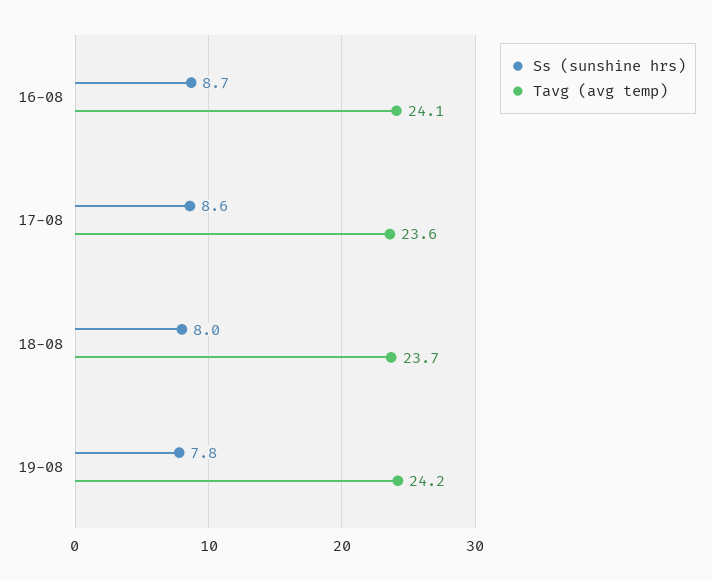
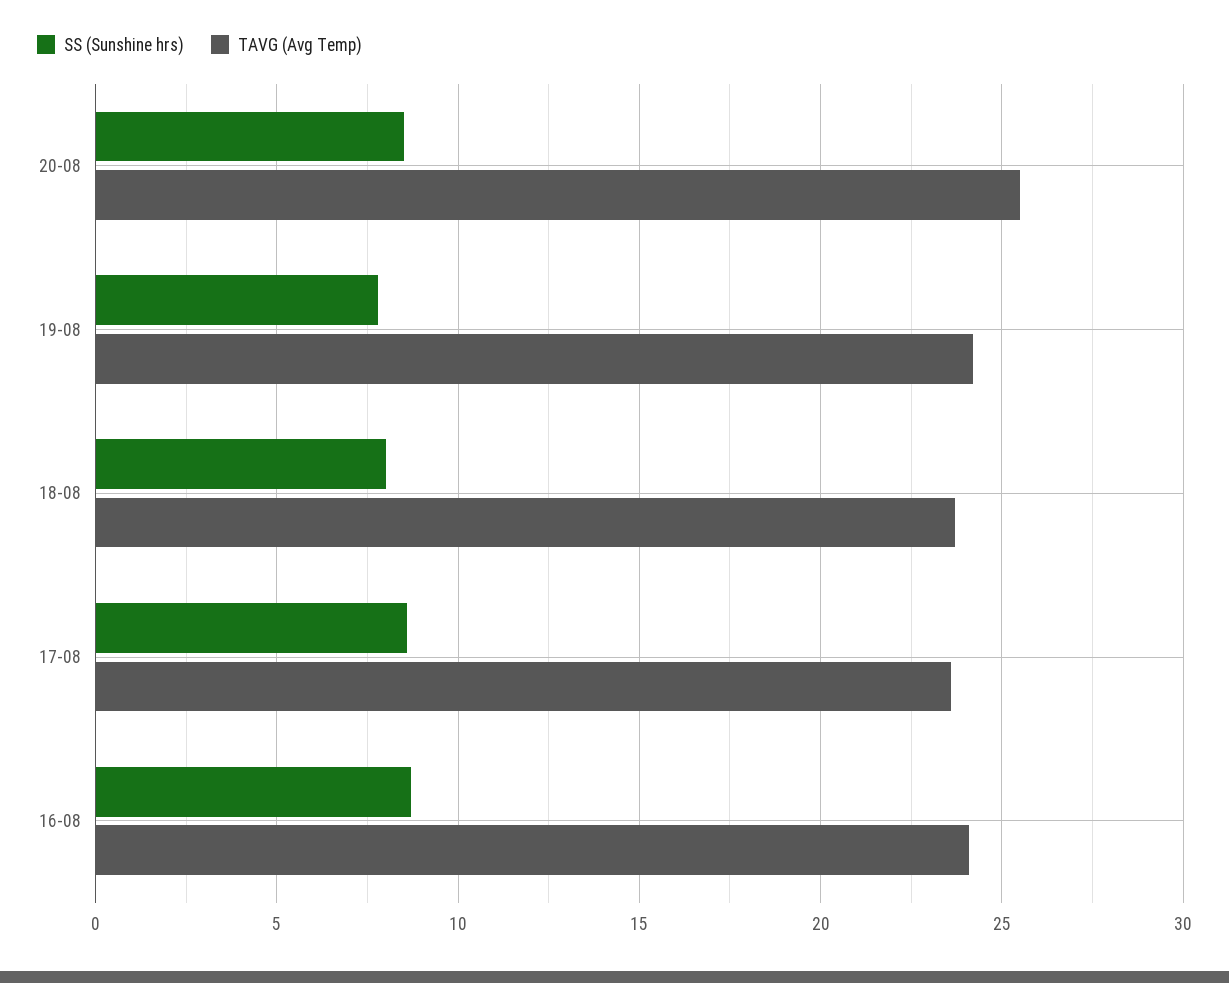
Ss (sunshine hrs), 20-08: none -> 8.5
Tavg (avg temp), 20-08: none -> 25.5

